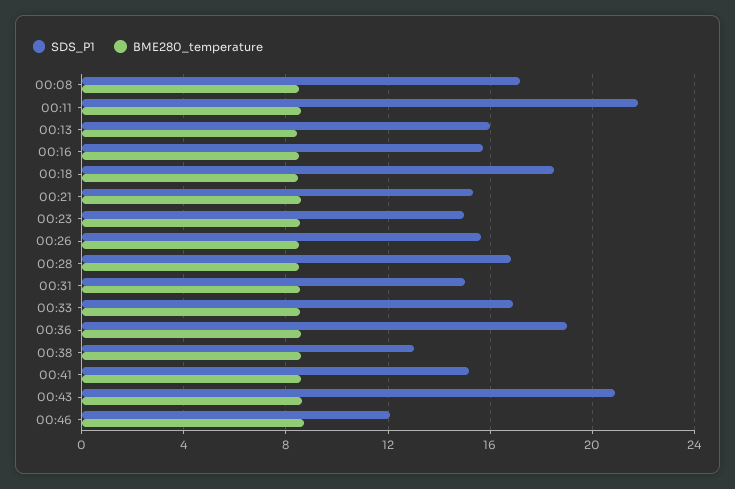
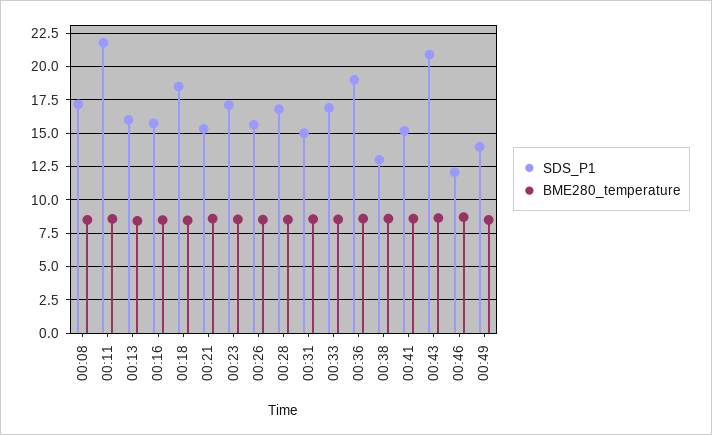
SDS_P1, 00:23: 15 -> 17
SDS_P1, 00:49: none -> 14
BME280_temperature, 00:49: none -> 8.5

